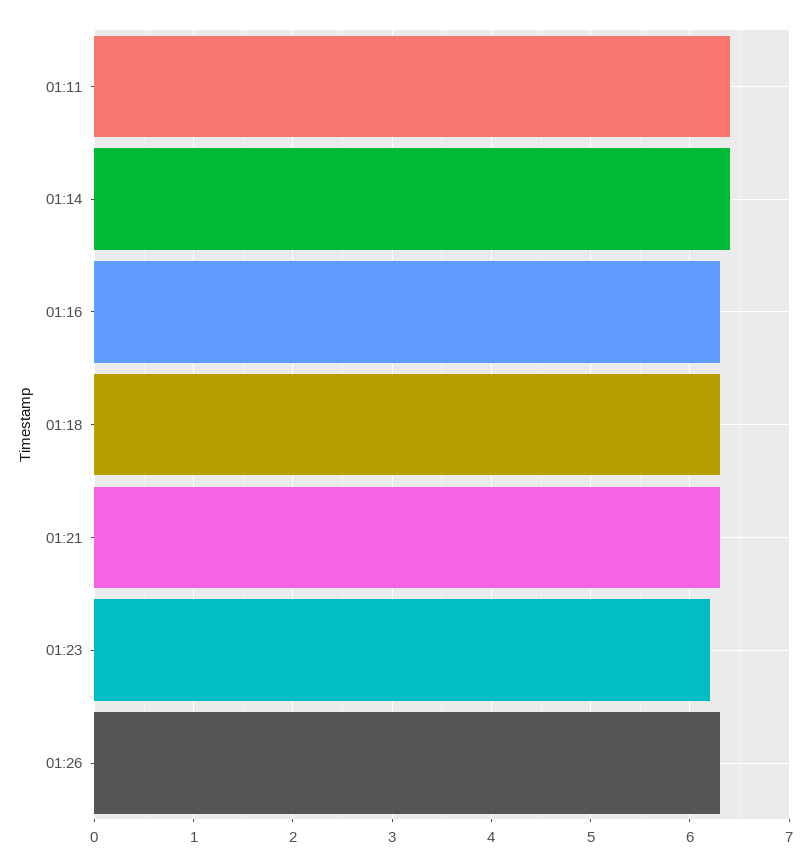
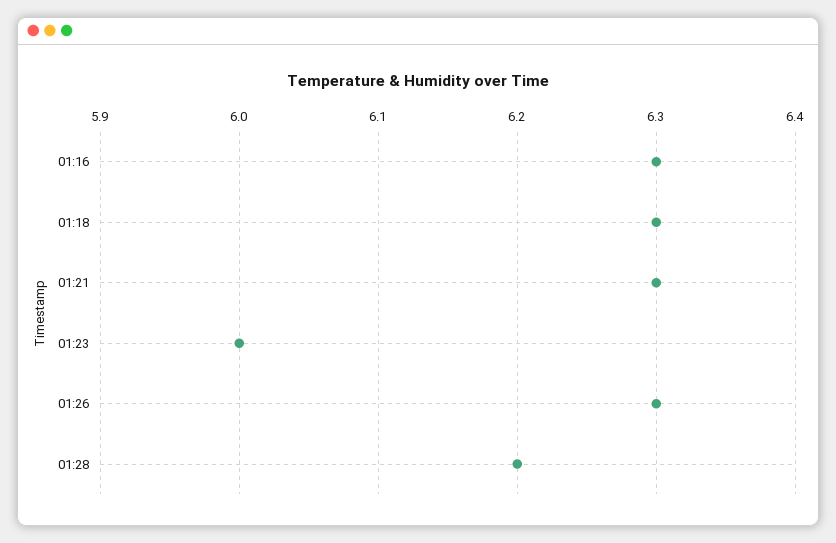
01:11: 6.4 -> none
01:14: 6.4 -> none
01:23: 6.2 -> 6
01:28: none -> 6.2

